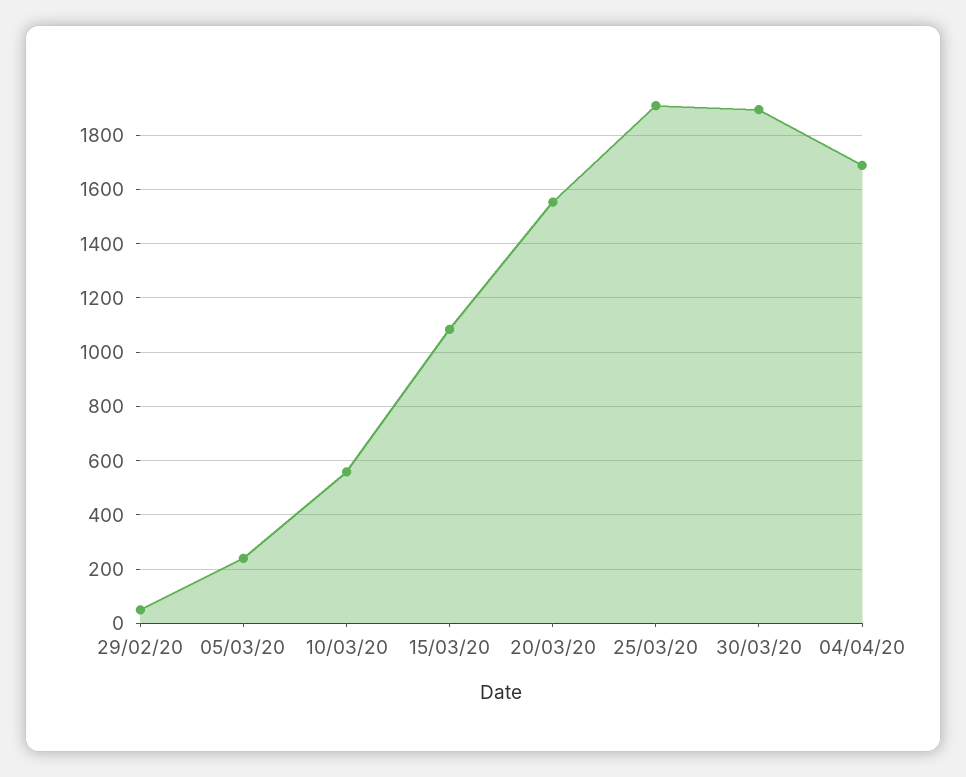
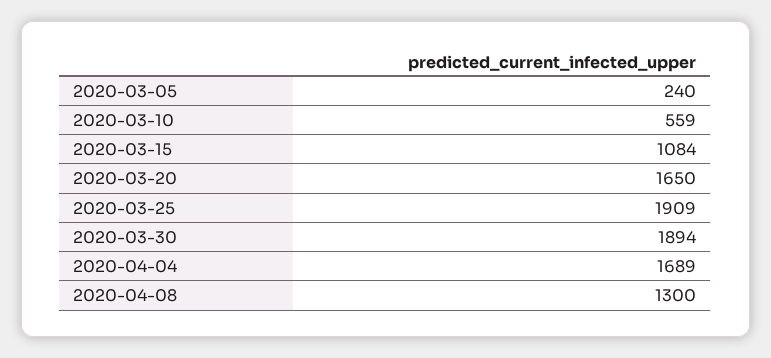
29/02/20: 50 -> none
20/03/20: 1550 -> 1650
2020-04-08: none -> 1300

